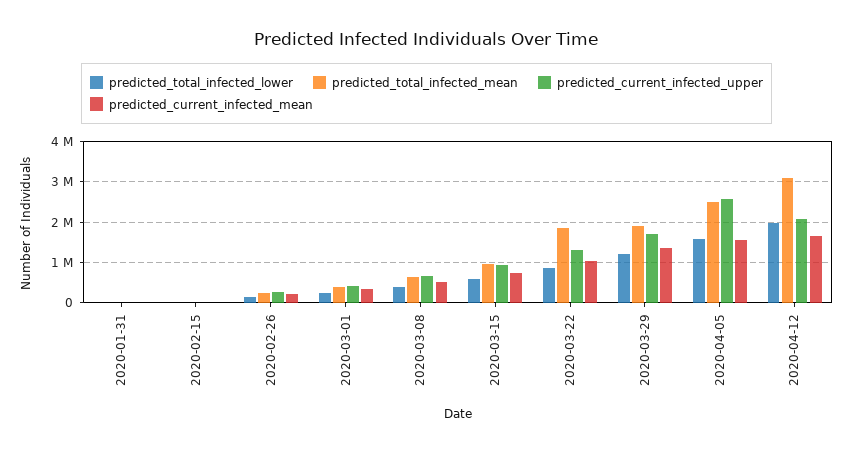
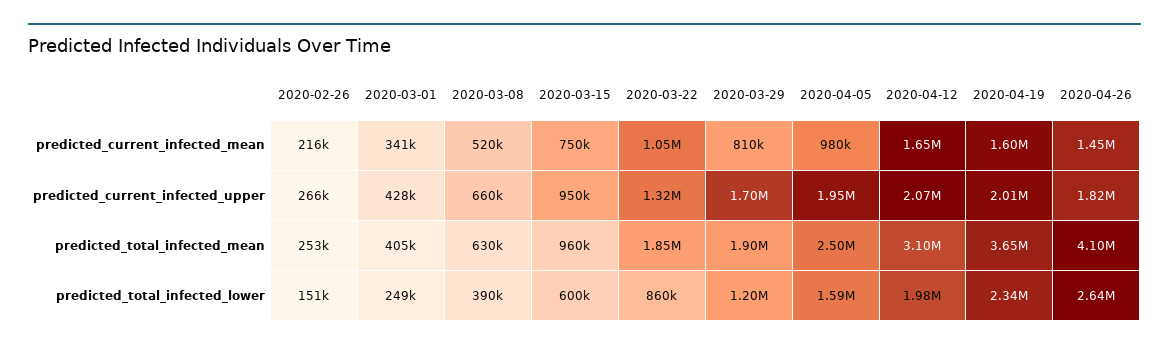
predicted_total_infected_lower, 2020-01-31: 0 -> none
predicted_total_infected_mean, 2020-01-31: 0 -> none
predicted_current_infected_upper, 2020-01-31: 0 -> none
predicted_current_infected_mean, 2020-01-31: 0 -> none
predicted_total_infected_lower, 2020-02-15: 0 -> none
predicted_total_infected_mean, 2020-02-15: 0 -> none
predicted_current_infected_upper, 2020-02-15: 0 -> none
predicted_current_infected_mean, 2020-02-15: 0 -> none
predicted_current_infected_mean, 2020-03-29: 1400000 -> 810000
predicted_current_infected_upper, 2020-04-05: 2600000 -> 1950000
predicted_current_infected_mean, 2020-04-05: 1600000 -> 980000
predicted_current_infected_mean, 2020-04-19: none -> 1600000
predicted_current_infected_mean, 2020-04-26: none -> 1450000
predicted_current_infected_upper, 2020-04-19: none -> 2010000
predicted_current_infected_upper, 2020-04-26: none -> 1820000
predicted_total_infected_mean, 2020-04-19: none -> 3650000
predicted_total_infected_mean, 2020-04-26: none -> 4100000
predicted_total_infected_lower, 2020-04-19: none -> 2340000
predicted_total_infected_lower, 2020-04-26: none -> 2640000

